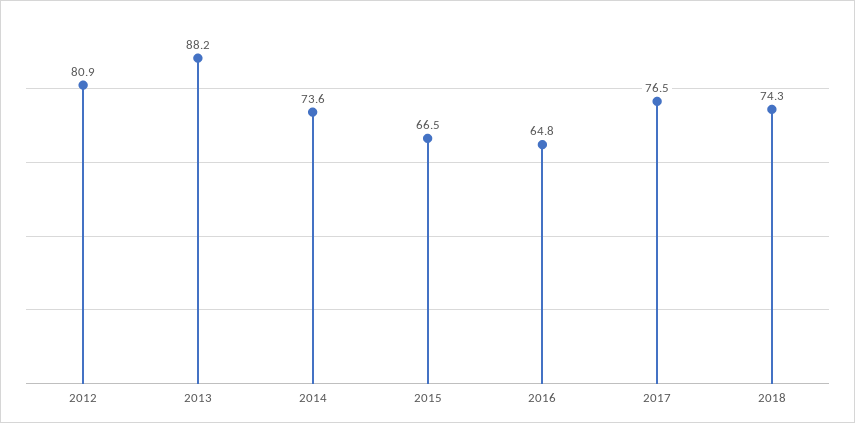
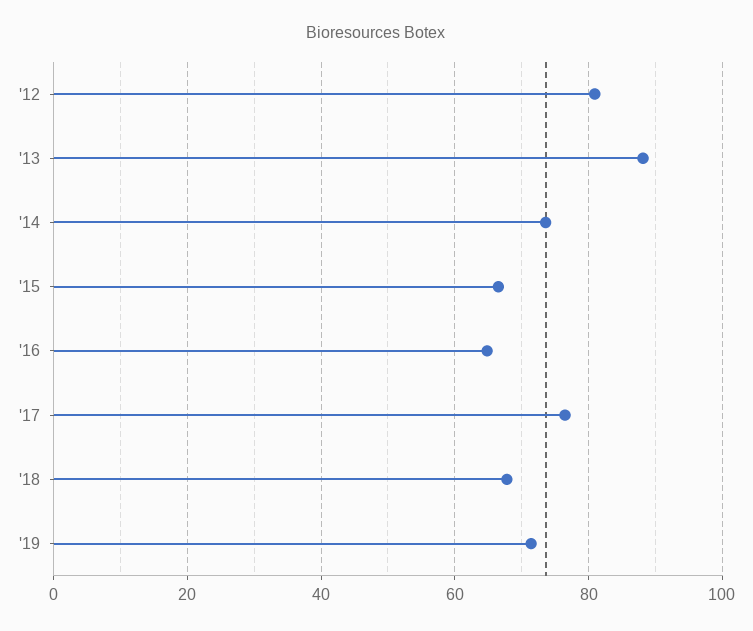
2018: 74.3 -> 68
'19: none -> 72

